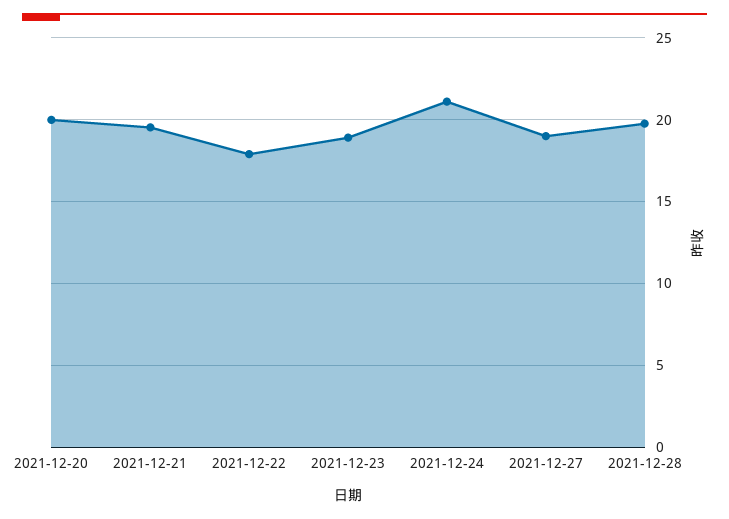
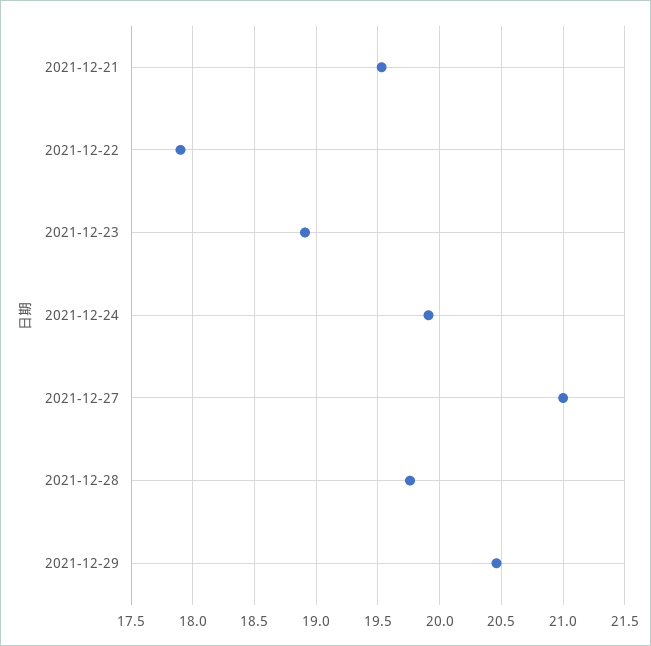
2021-12-20: 20 -> none
2021-12-24: 21 -> 19.9
2021-12-27: 19 -> 21
2021-12-29: none -> 20.45

